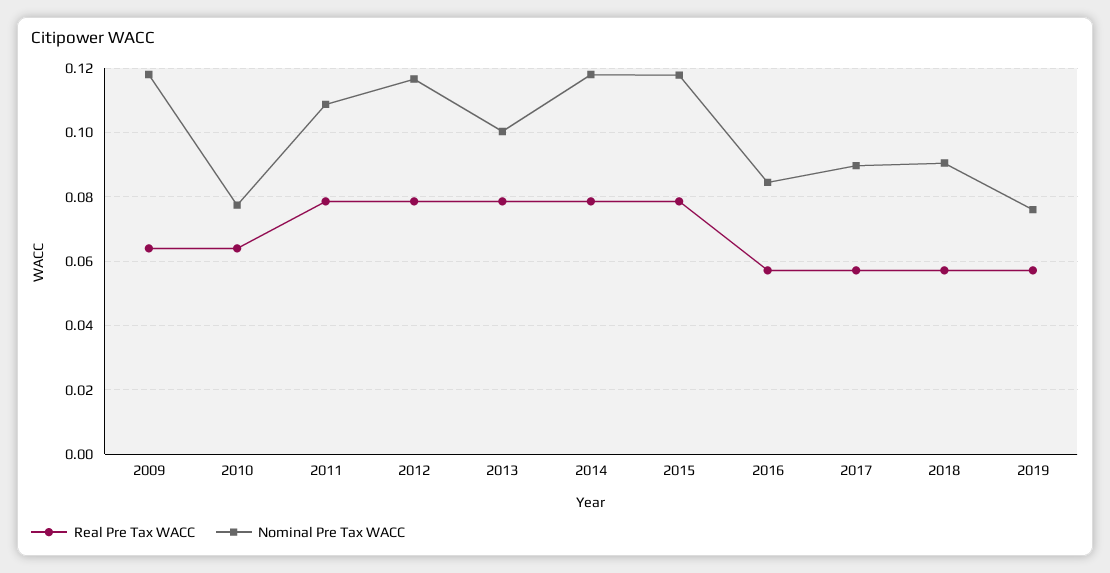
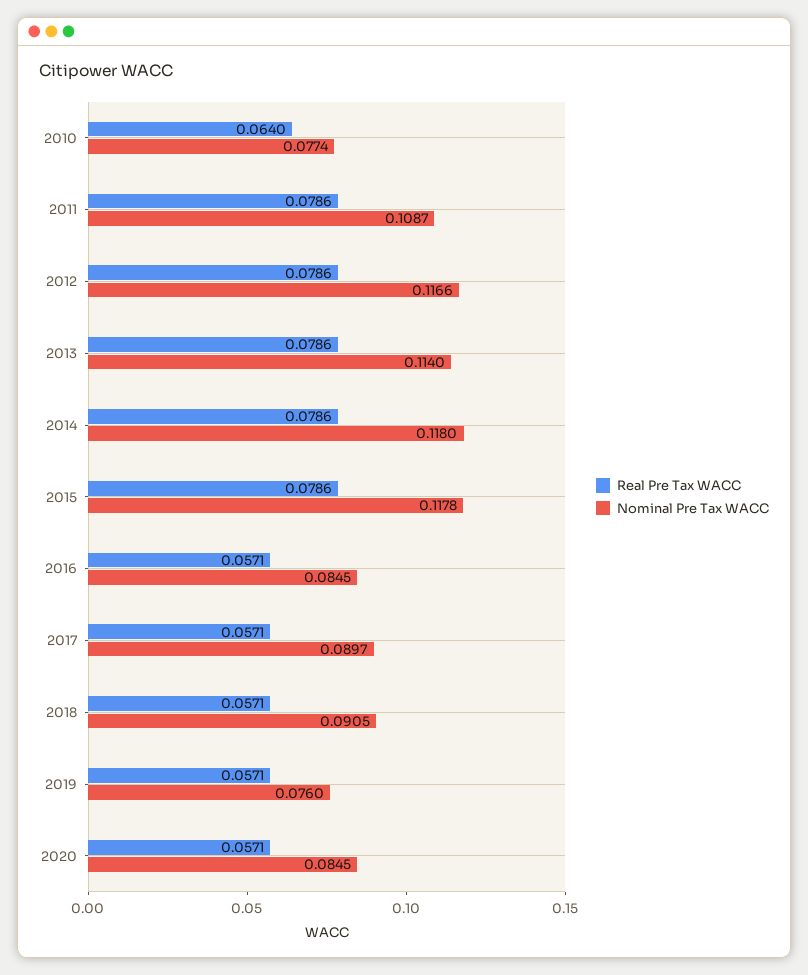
Real Pre Tax WACC, 2009: 0.064 -> none
Nominal Pre Tax WACC, 2009: 0.118 -> none
Nominal Pre Tax WACC, 2013: 0.1 -> 0.114
Real Pre Tax WACC, 2020: none -> 0.0571
Nominal Pre Tax WACC, 2020: none -> 0.0845

